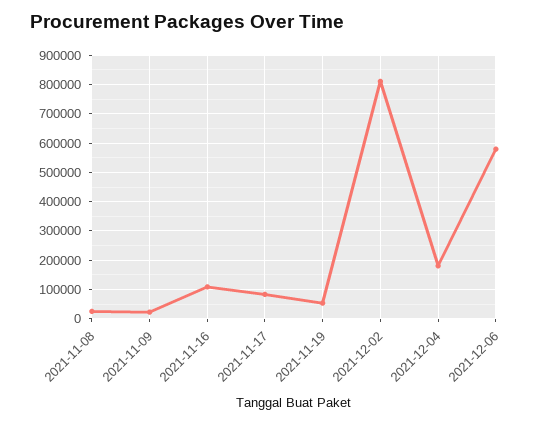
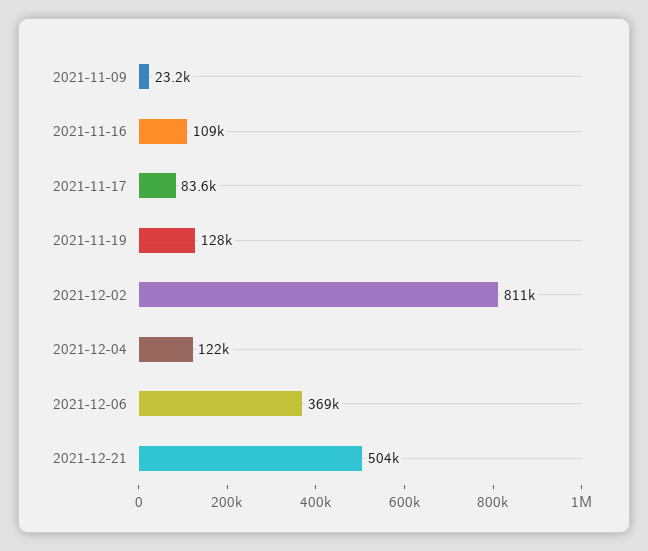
2021-11-08: 25000 -> none
2021-11-19: 50000 -> 128000
2021-12-04: 175000 -> 122000
2021-12-06: 575000 -> 369000
2021-12-21: none -> 504000

